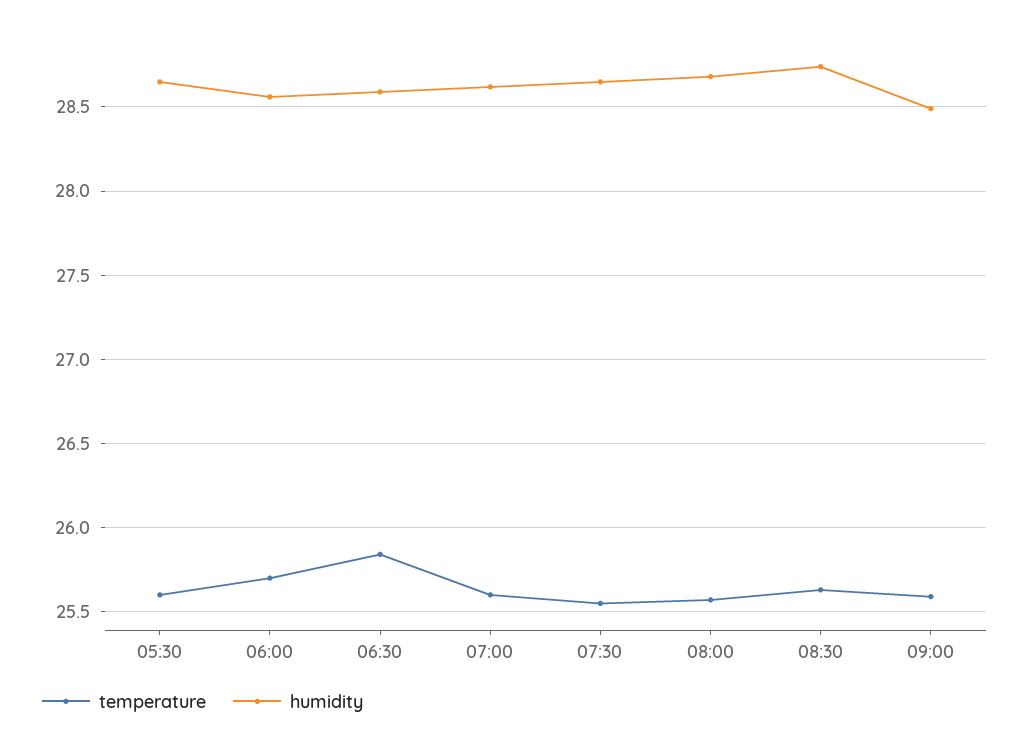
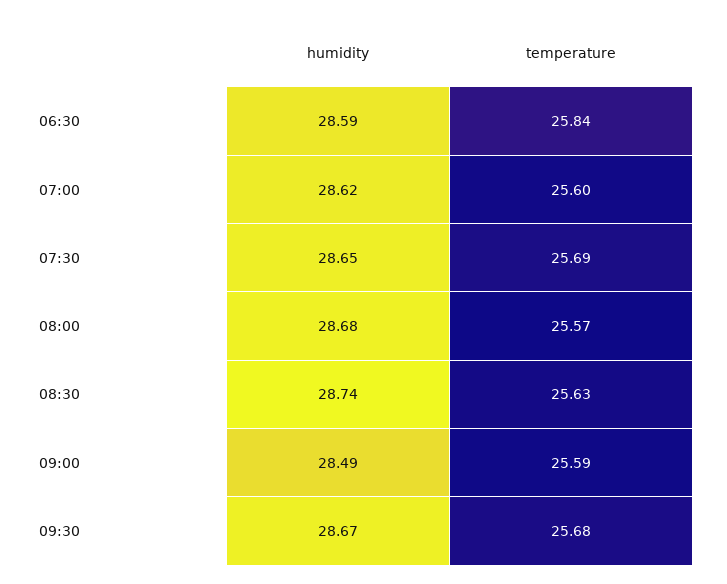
temperature, 05:30: 25.6 -> none
humidity, 05:30: 28.65 -> none
temperature, 06:00: 25.7 -> none
humidity, 06:00: 28.55 -> none
temperature, 07:30: 25.55 -> 25.69
humidity, 09:30: none -> 28.67
temperature, 09:30: none -> 25.68

